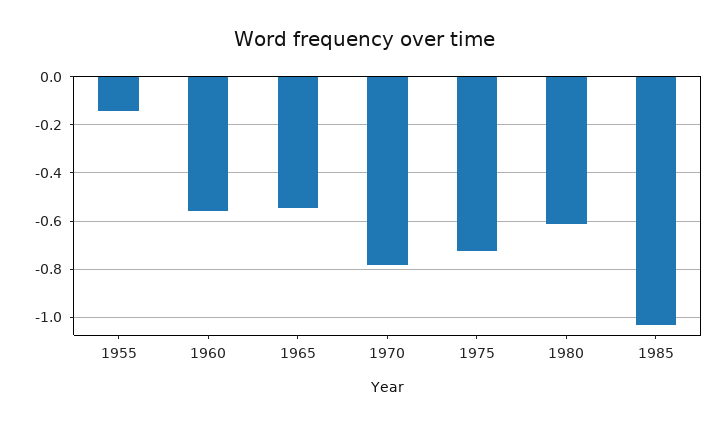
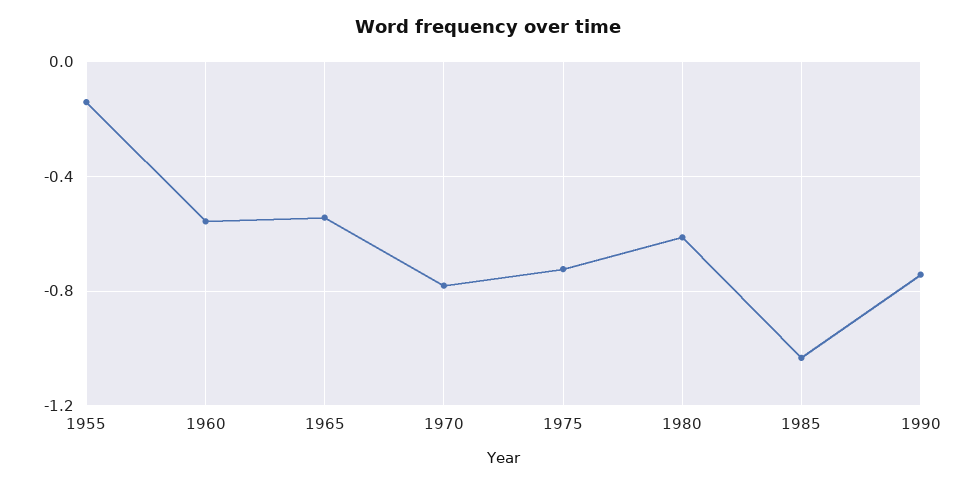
1990: none -> -0.75

